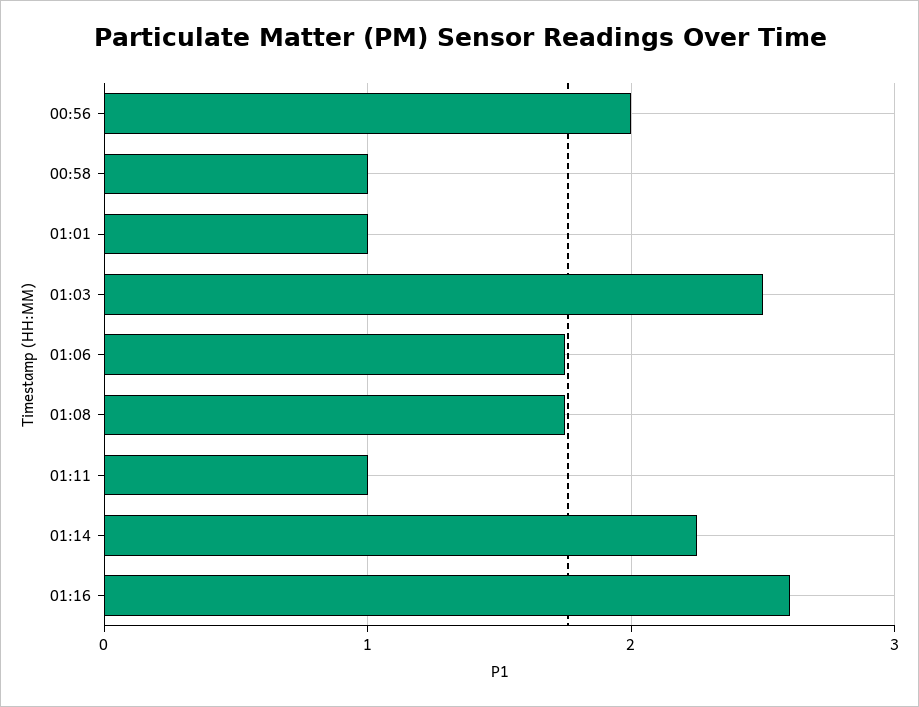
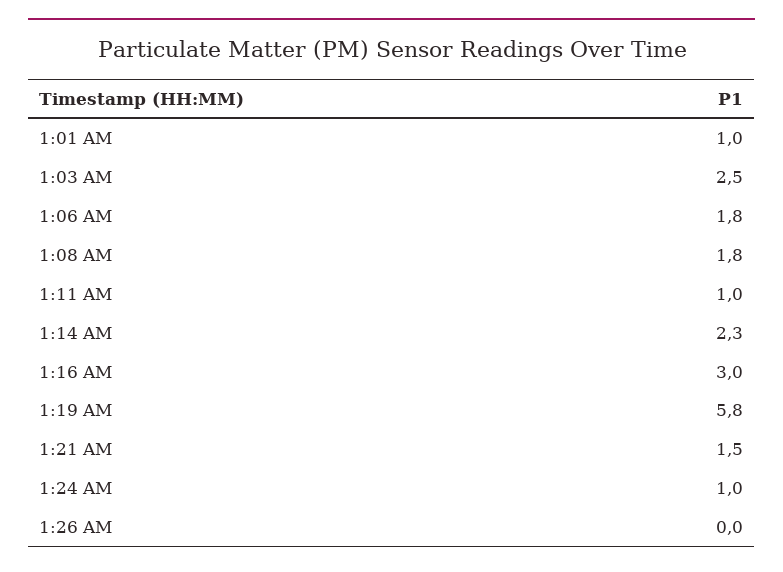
00:56: 2 -> none
00:58: 1 -> none
01:16: 2.6 -> 3
1:19 AM: none -> 5.8
1:21 AM: none -> 1.5
1:24 AM: none -> 1
1:26 AM: none -> 0

